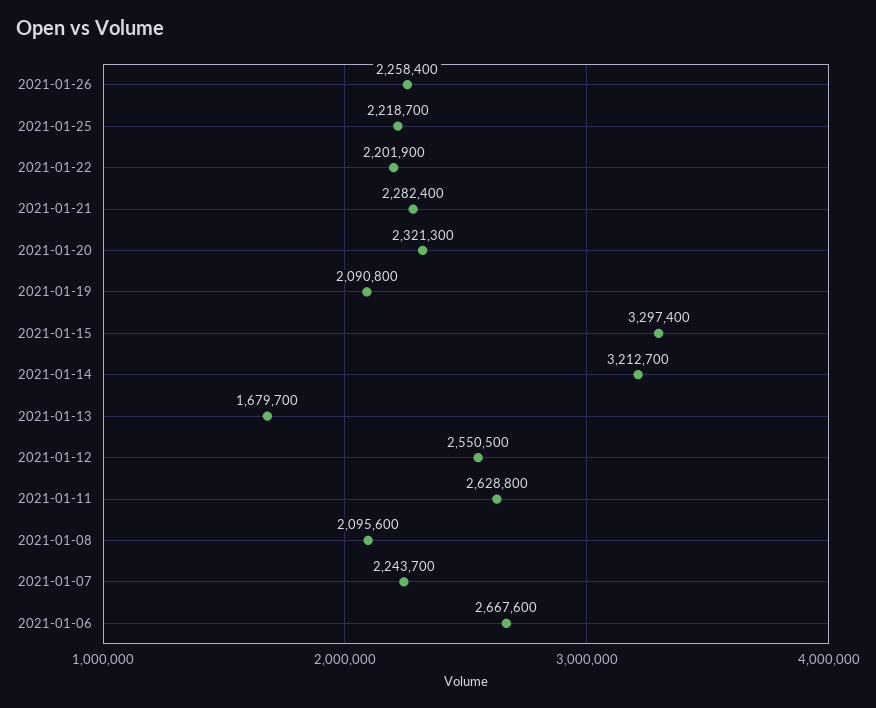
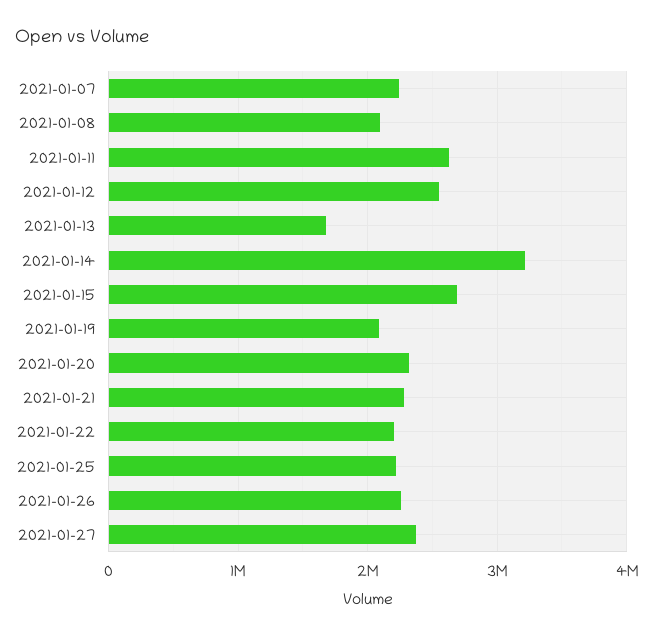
2021-01-15: 3297400 -> 2700000
2021-01-06: 2667600 -> none
2021-01-27: none -> 2400000

